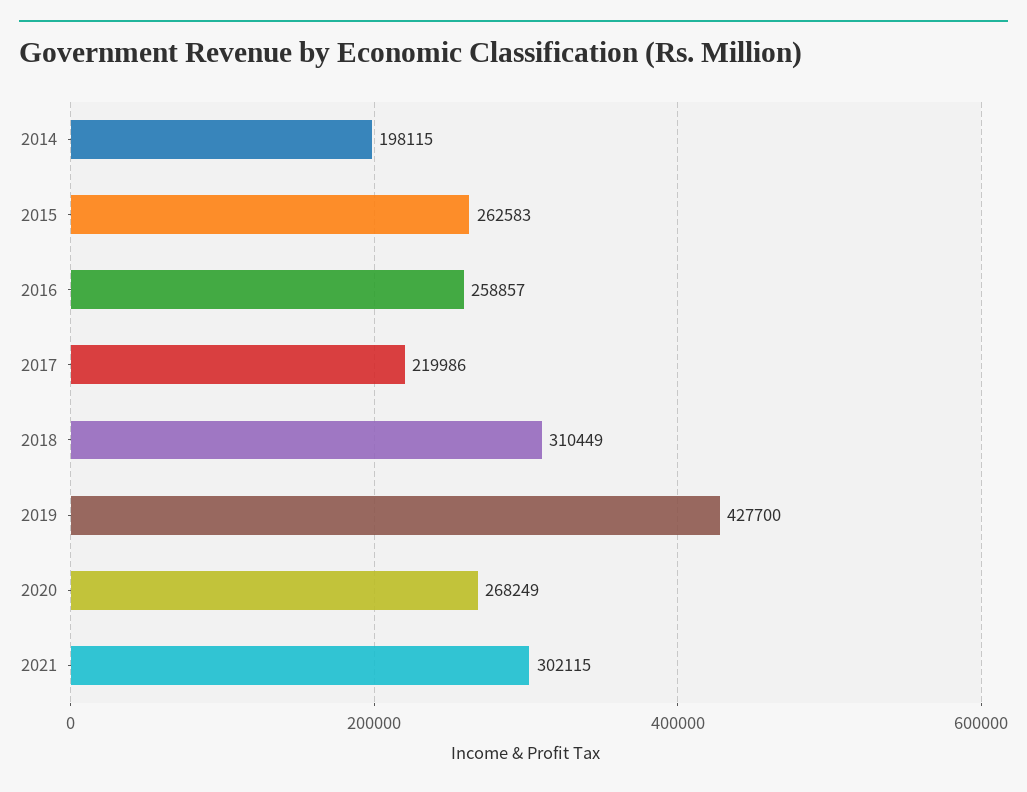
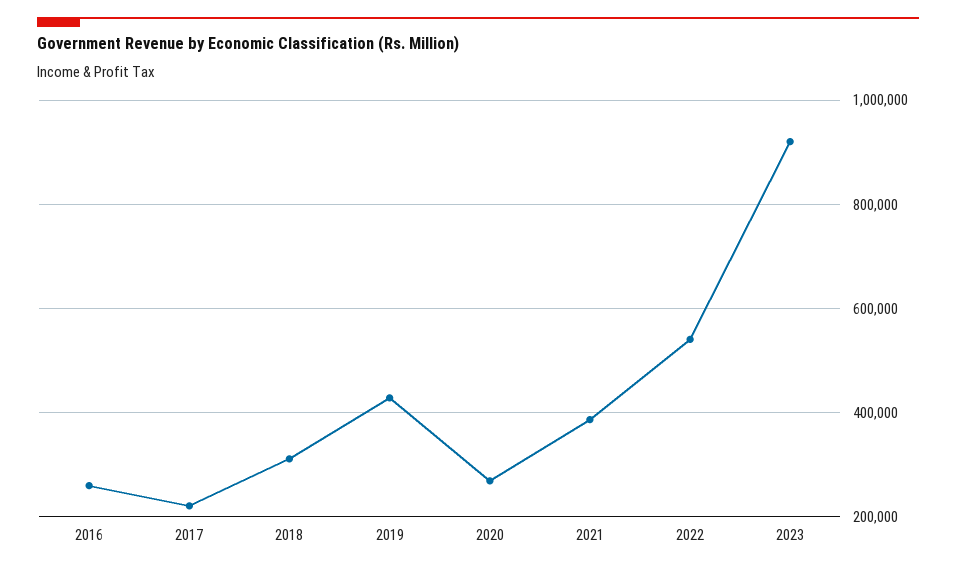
2014: 198115 -> none
2015: 262583 -> none
2021: 302115 -> 380000
2022: none -> 540000
2023: none -> 920000

